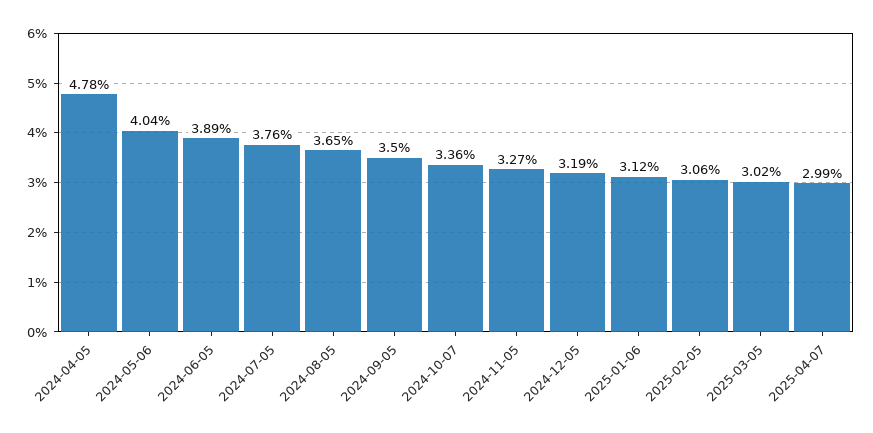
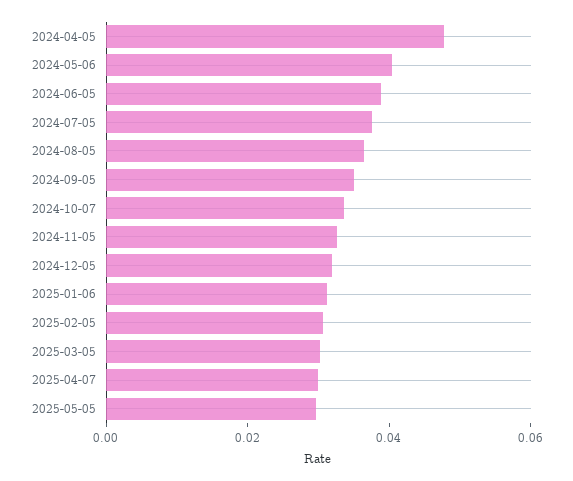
2025-05-05: none -> 0.03

